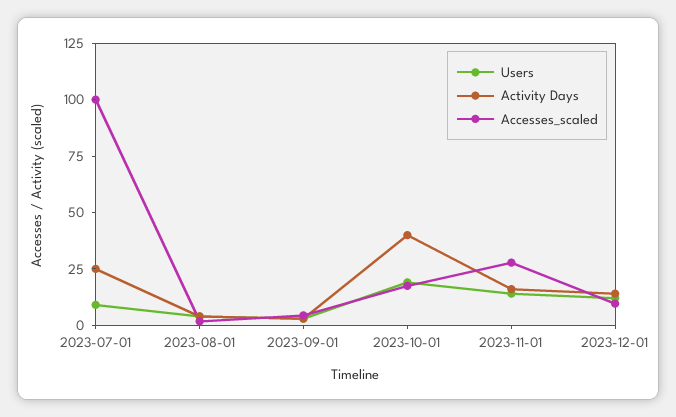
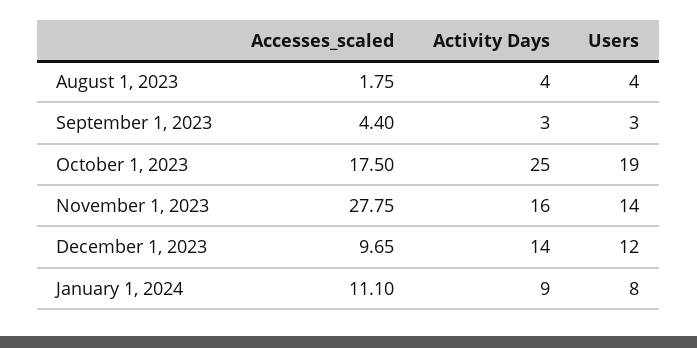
Users, 2023-07-01: 10 -> none
Activity Days, 2023-07-01: 25 -> none
Accesses_scaled, 2023-07-01: 100 -> none
Activity Days, 2023-10-01: 40 -> 25
Accesses_scaled, January 1, 2024: none -> 11.1
Activity Days, January 1, 2024: none -> 9
Users, January 1, 2024: none -> 8

